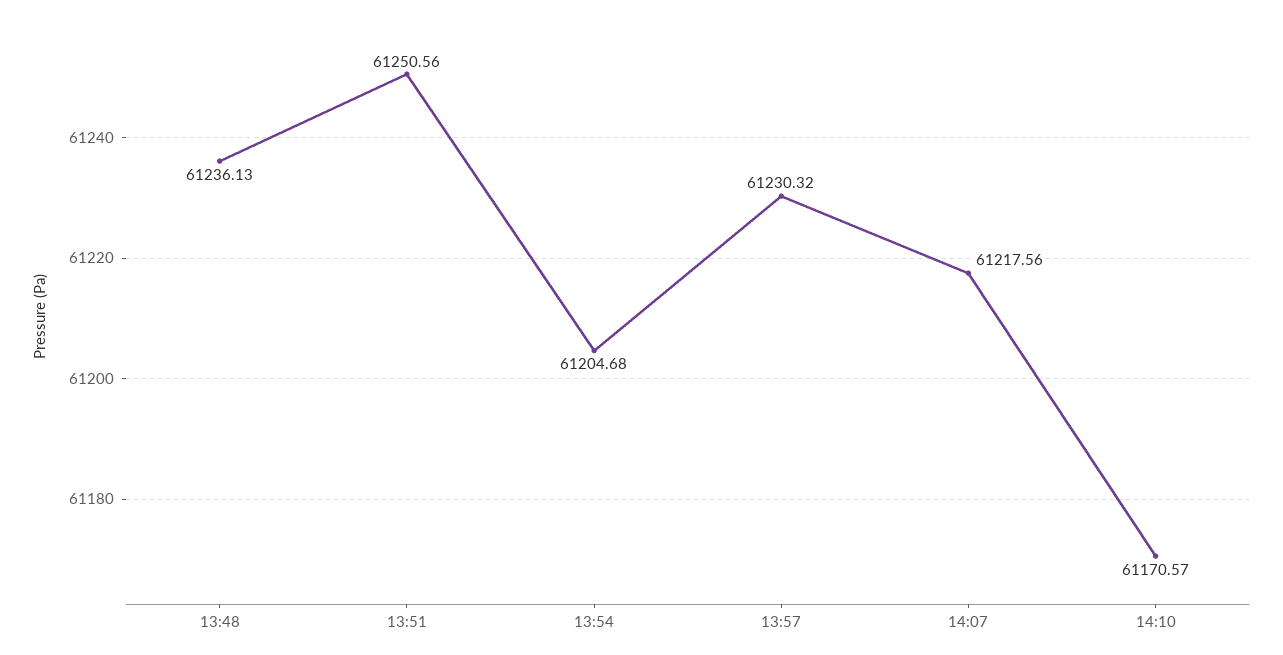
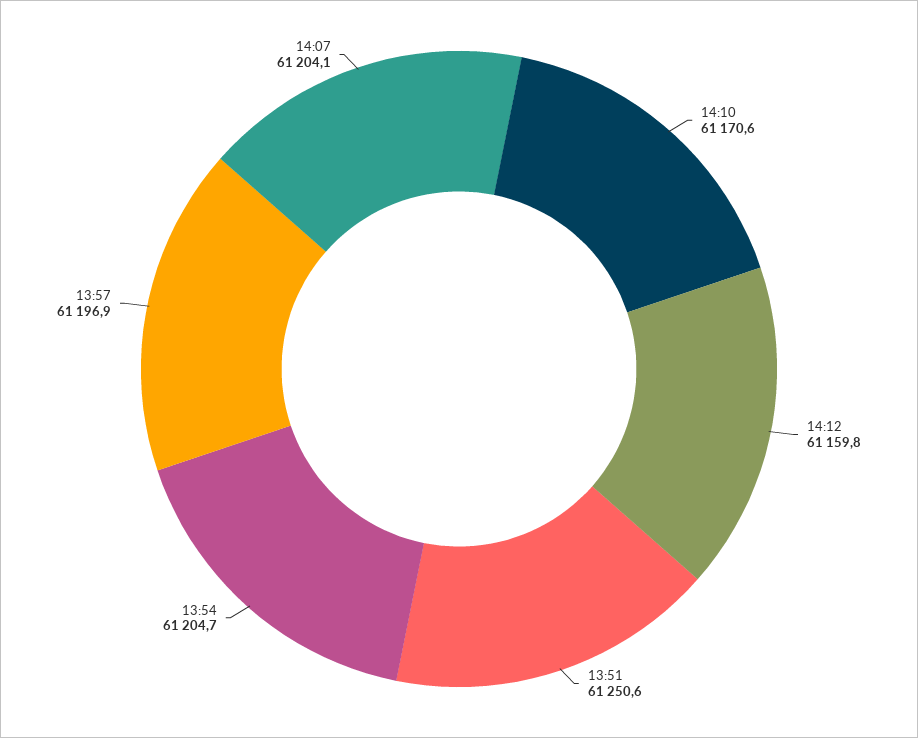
13:48: 61236.13 -> none
13:57: 61230.32 -> 61196.9
14:07: 61217.56 -> 61204.1
14:12: none -> 61159.8

